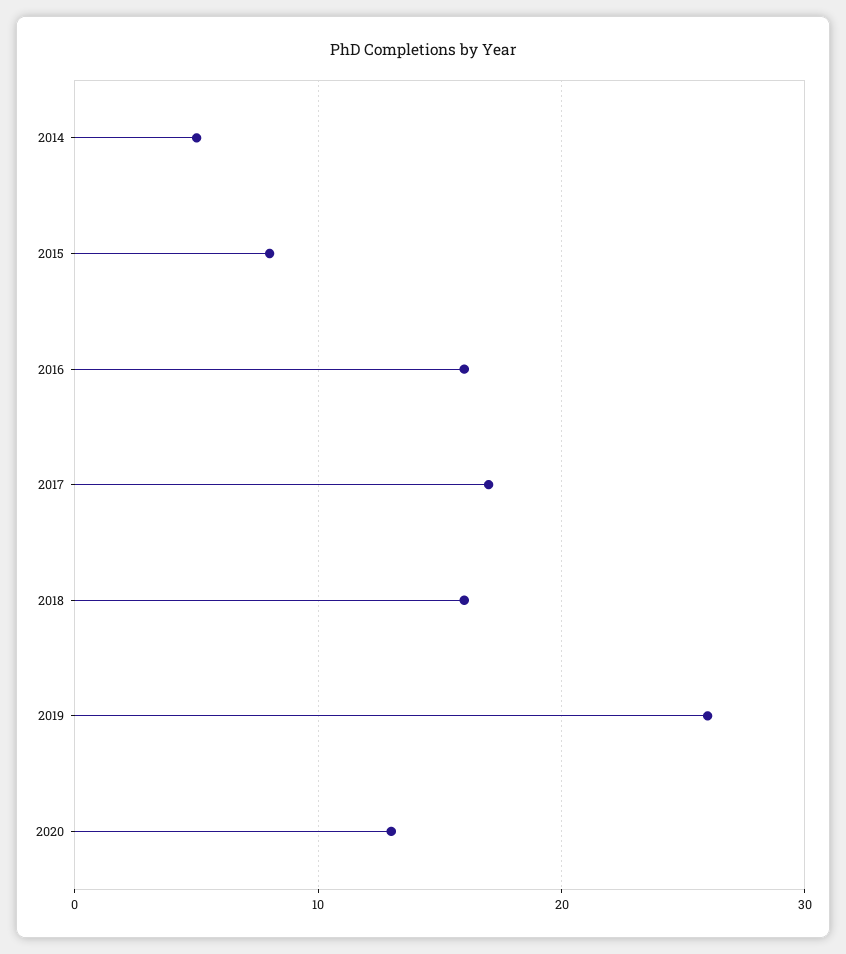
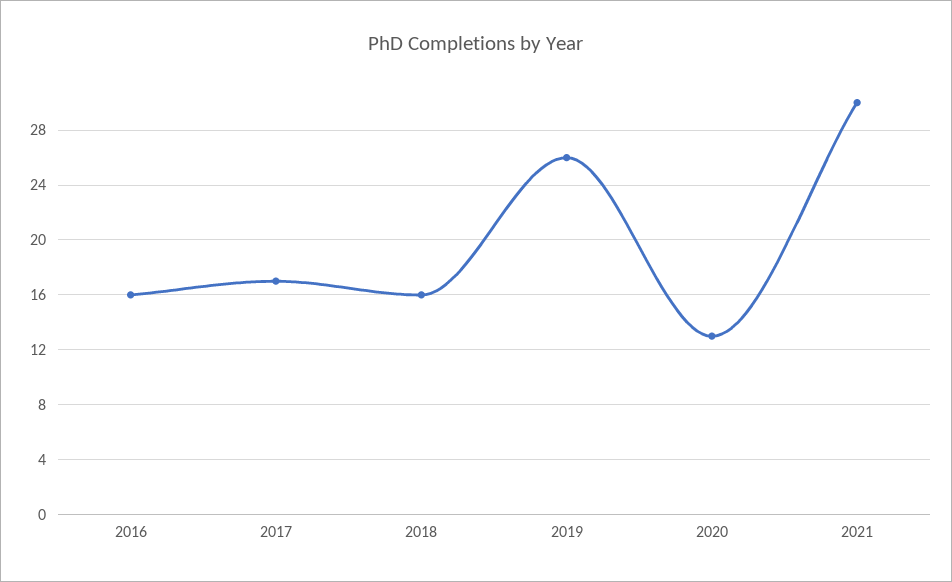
2014: 5 -> none
2015: 8 -> none
2021: none -> 30

